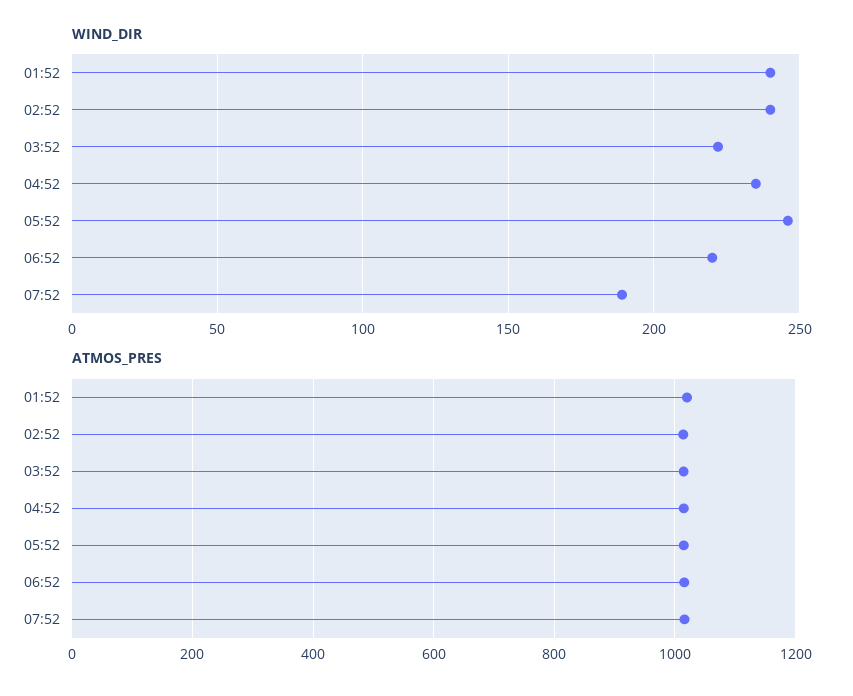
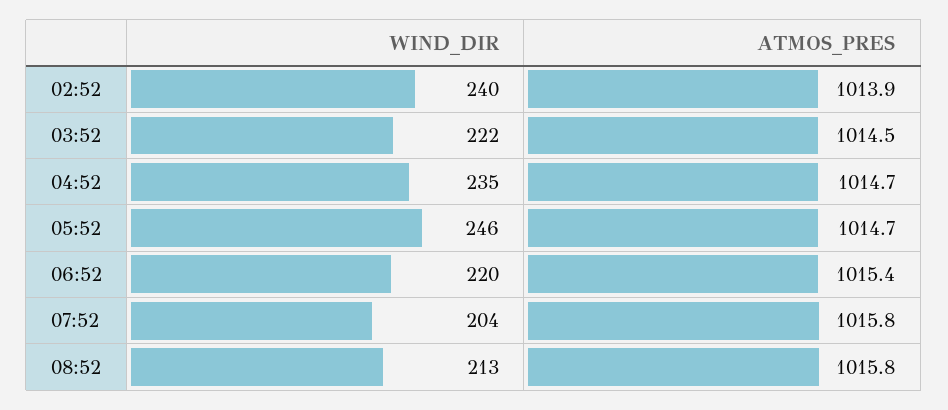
WIND_DIR, 01:52: 240 -> none
WIND_DIR, 07:52: 190 -> 204
ATMOS_PRES, 01:52: 1020 -> none
WIND_DIR, 08:52: none -> 213
ATMOS_PRES, 08:52: none -> 1015.8

